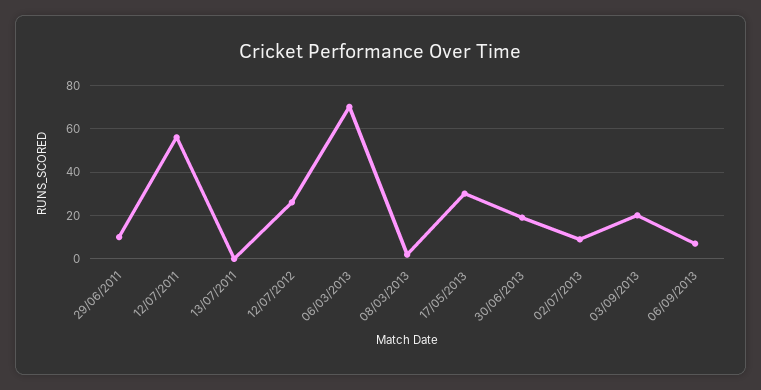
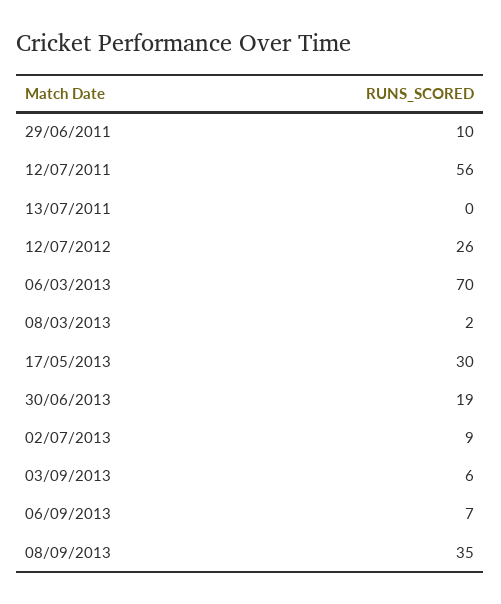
03/09/2013: 20 -> 6
08/09/2013: none -> 35

